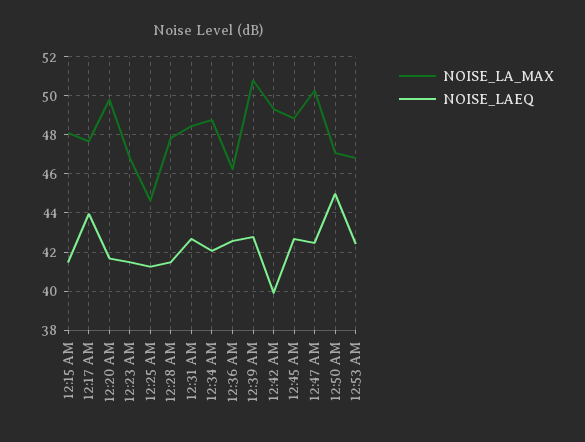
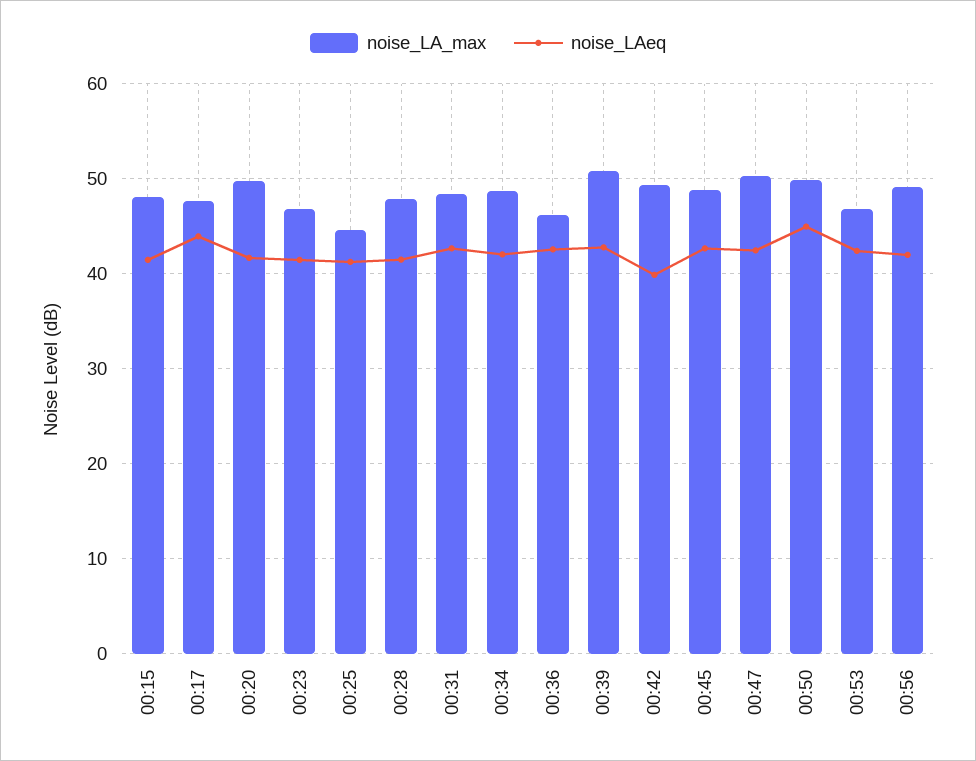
NOISE_LA_MAX, 12:50 AM: 47 -> 50
NOISE_LA_MAX, 00:56: none -> 49
NOISE_LAEQ, 00:56: none -> 42

